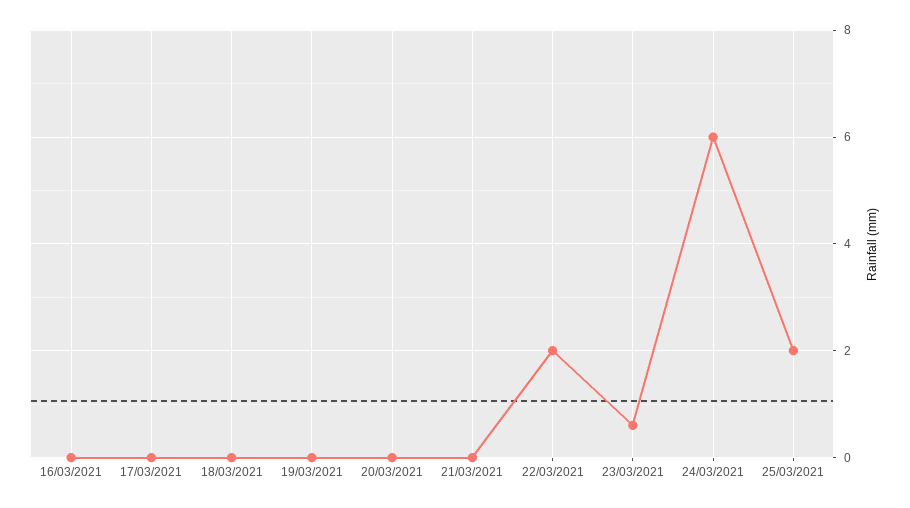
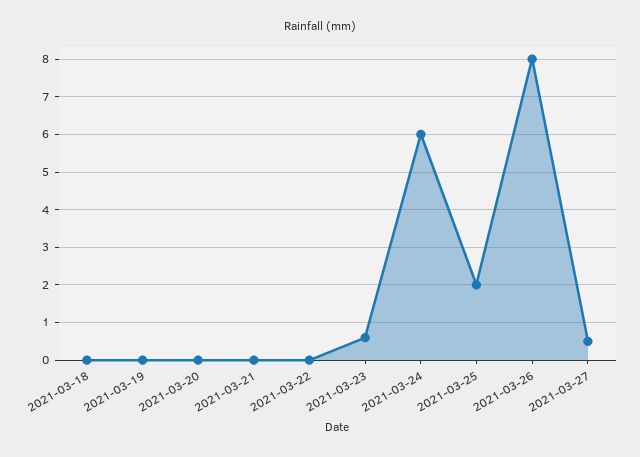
16/03/2021: 0 -> none
17/03/2021: 0 -> none
22/03/2021: 2 -> 0
2021-03-26: none -> 8
2021-03-27: none -> 0.5

